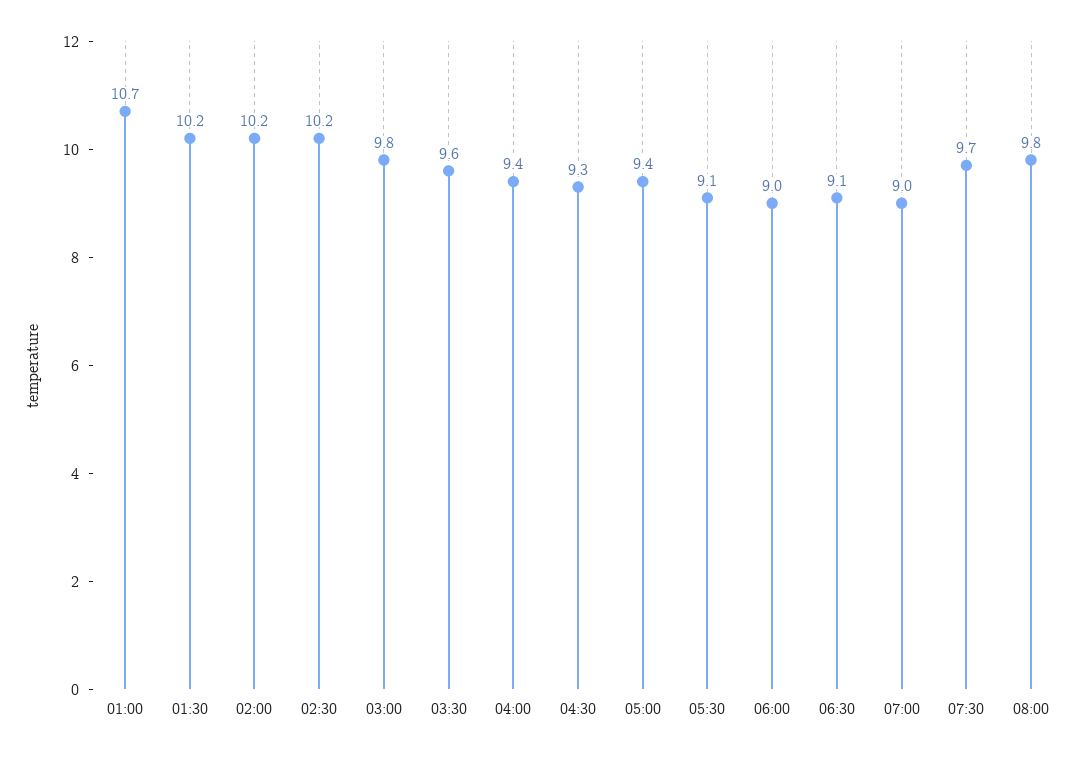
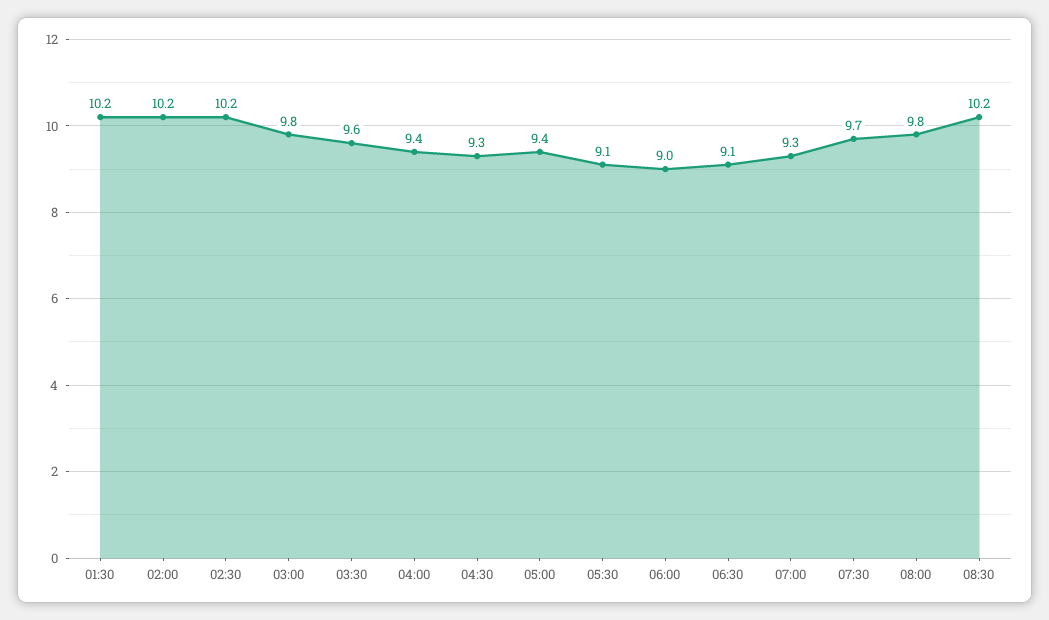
01:00: 10.7 -> none
07:00: 9 -> 9.3
08:30: none -> 10.2

